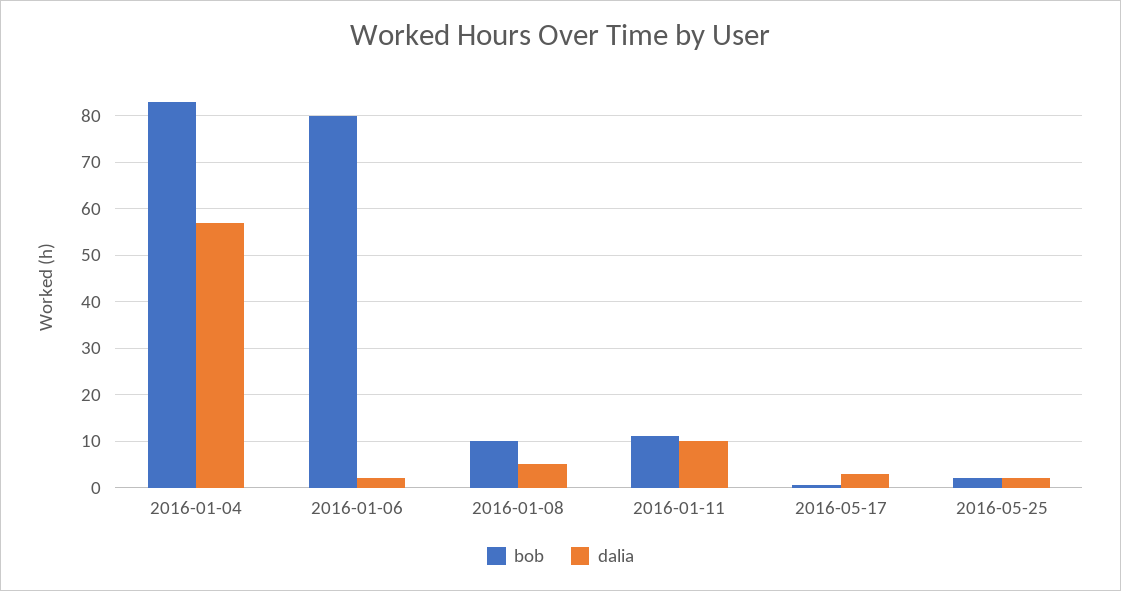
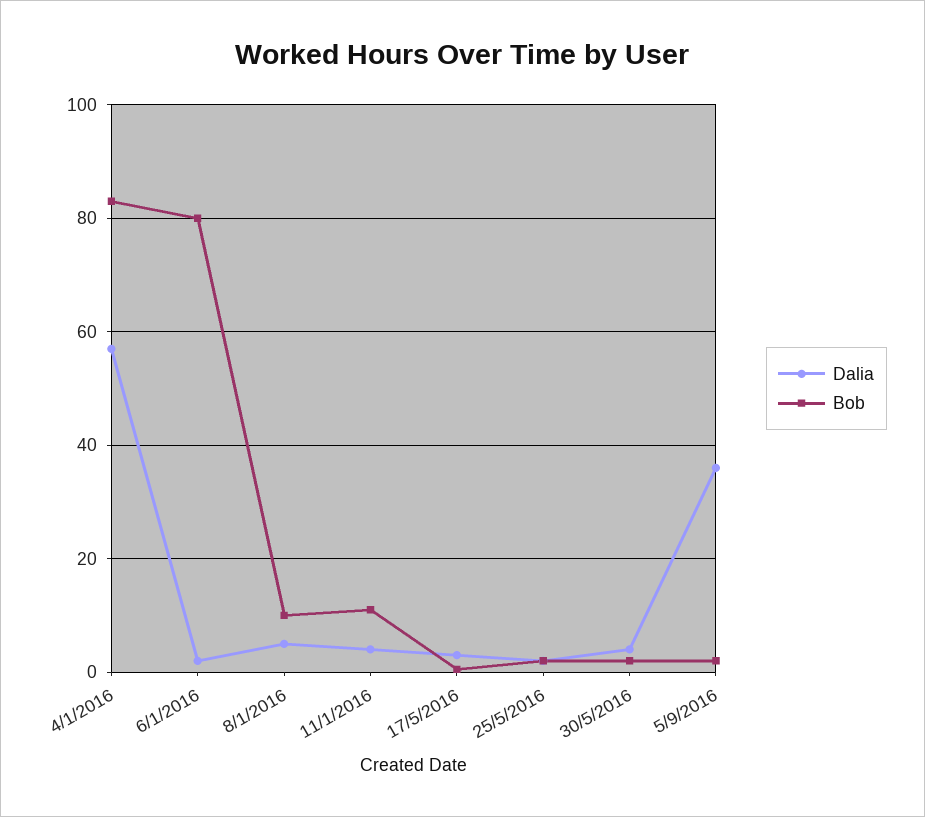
dalia, 2016-01-11: 10 -> 4
dalia, 30/5/2016: none -> 4
bob, 30/5/2016: none -> 2
dalia, 5/9/2016: none -> 36
bob, 5/9/2016: none -> 2

